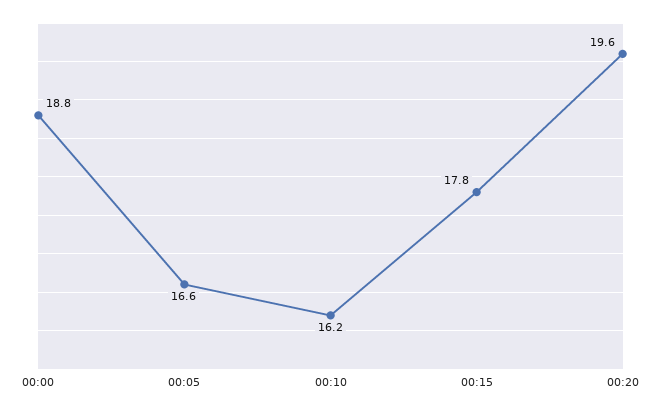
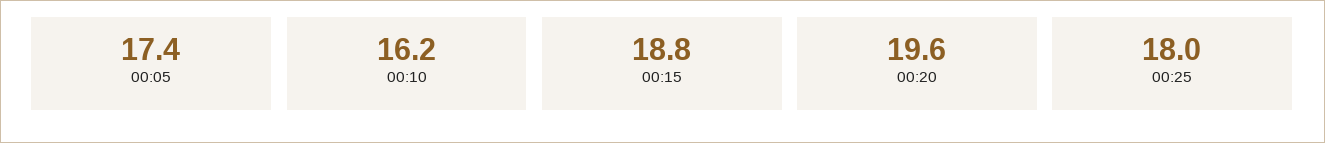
00:00: 18.8 -> none
00:05: 16.6 -> 17.4
00:15: 17.8 -> 18.8
00:25: none -> 18

